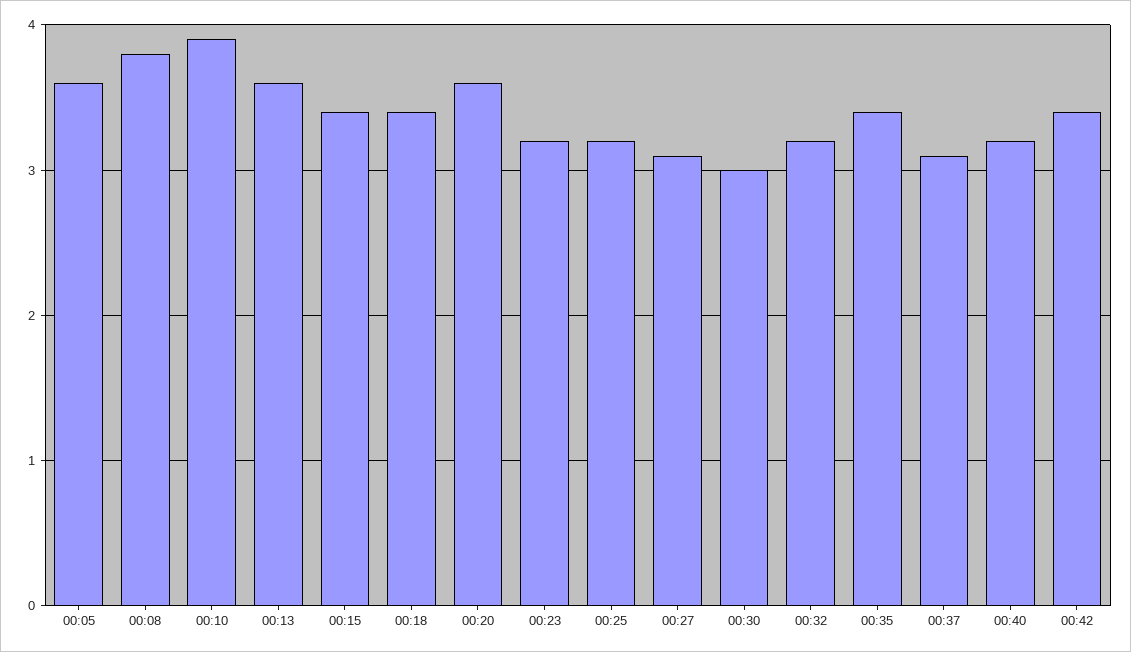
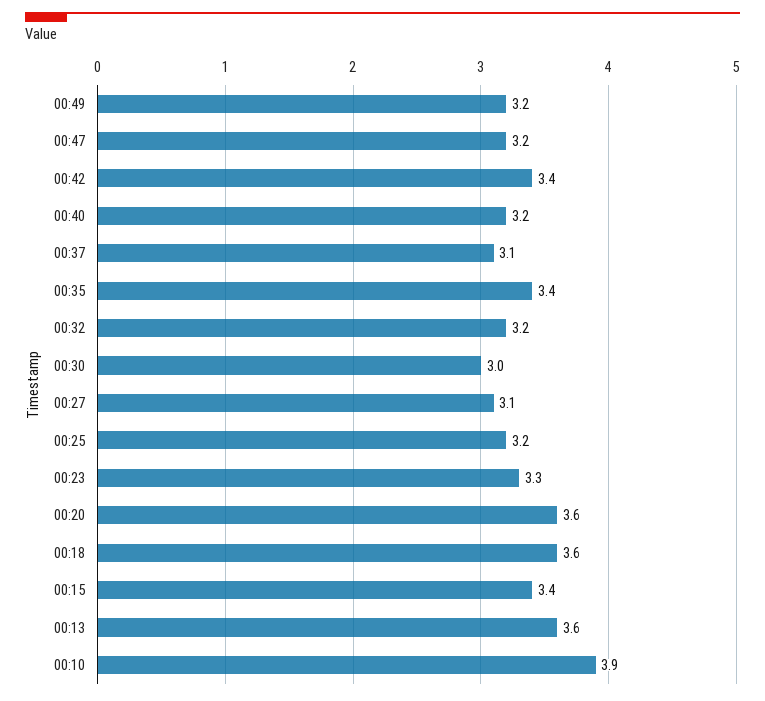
00:05: 3.6 -> none
00:08: 3.8 -> none
00:18: 3.4 -> 3.6
00:23: 3.2 -> 3.3
00:49: none -> 3.2
00:47: none -> 3.2

